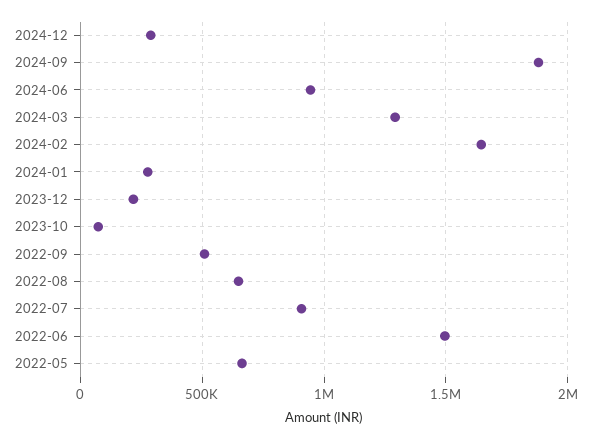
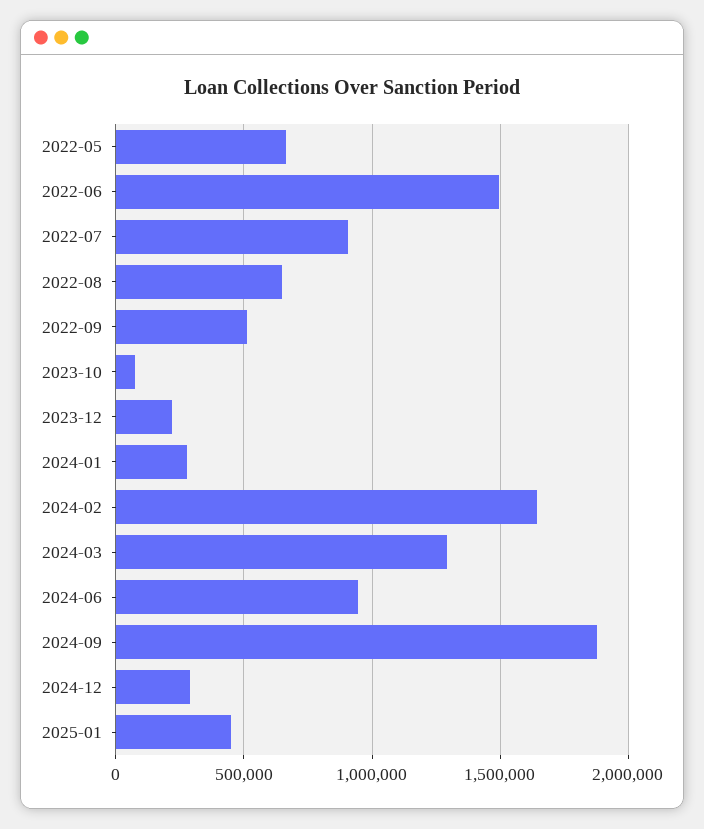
2025-01: none -> 450000

